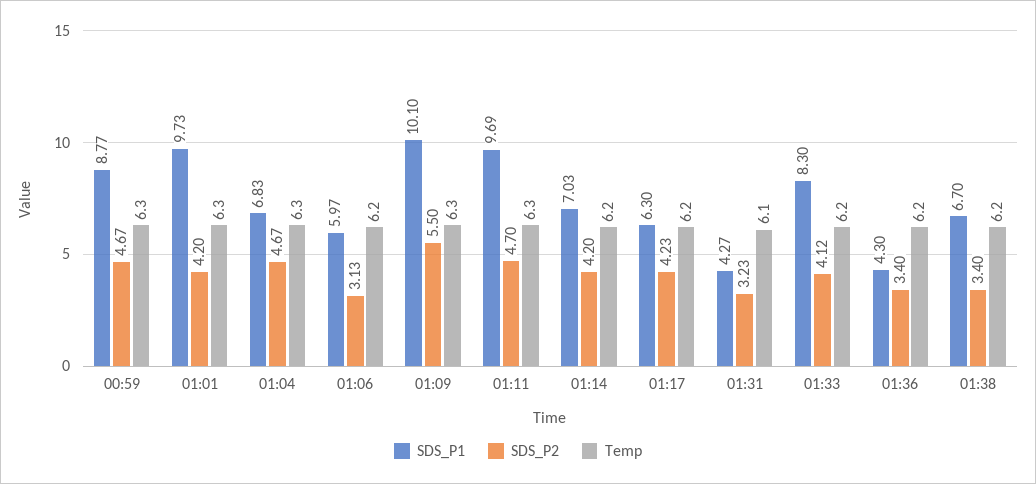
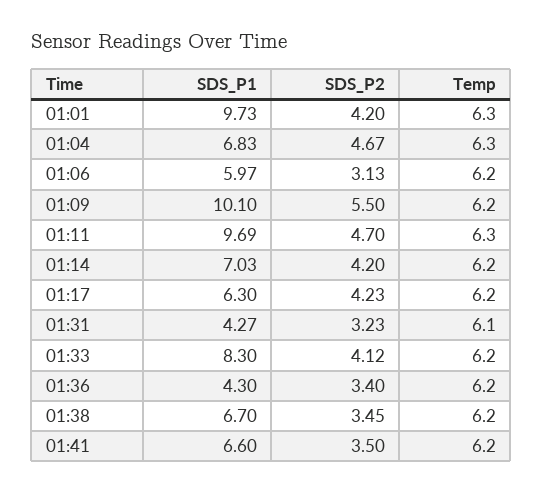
SDS_P1, 00:59: 8.77 -> none
SDS_P2, 00:59: 4.67 -> none
Temp, 00:59: 6.3 -> none
Temp, 01:09: 6.3 -> 6.2
SDS_P2, 01:38: 3.4 -> 3.45
SDS_P1, 01:41: none -> 6.6
SDS_P2, 01:41: none -> 3.5
Temp, 01:41: none -> 6.2

